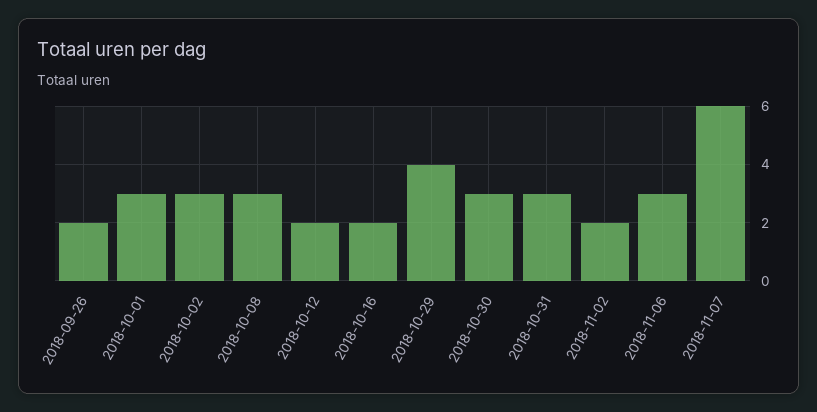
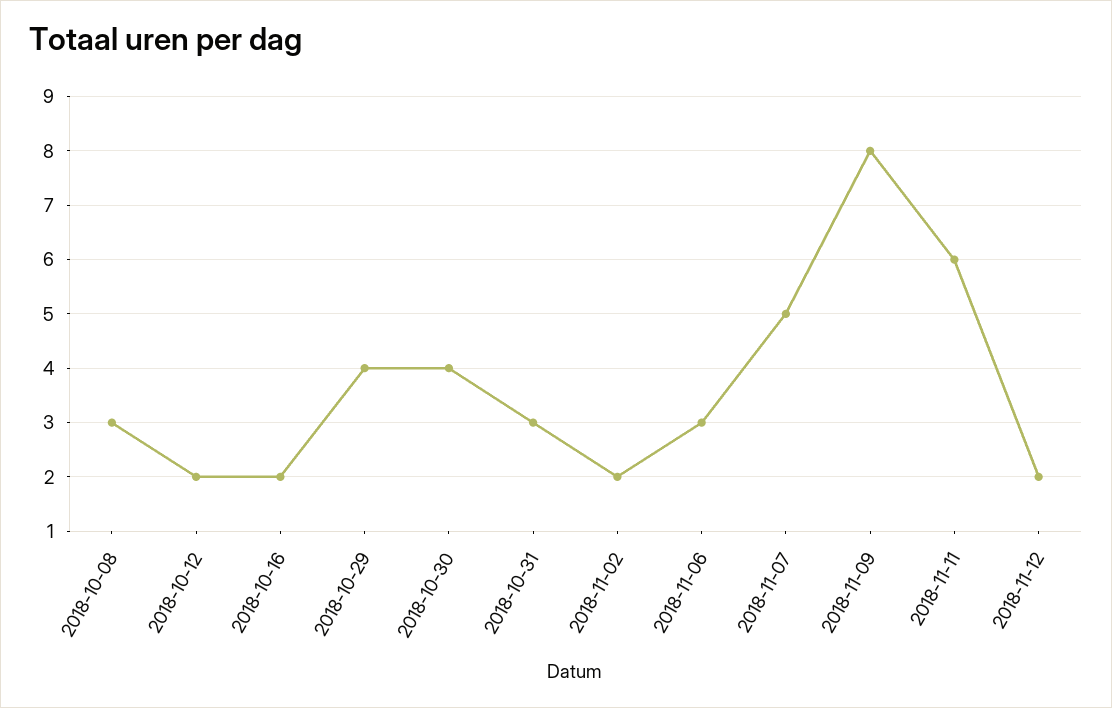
2018-09-26: 2 -> none
2018-10-01: 3 -> none
2018-10-02: 3 -> none
2018-10-30: 3 -> 4
2018-11-07: 6 -> 5
2018-11-09: none -> 8
2018-11-11: none -> 6
2018-11-12: none -> 2

